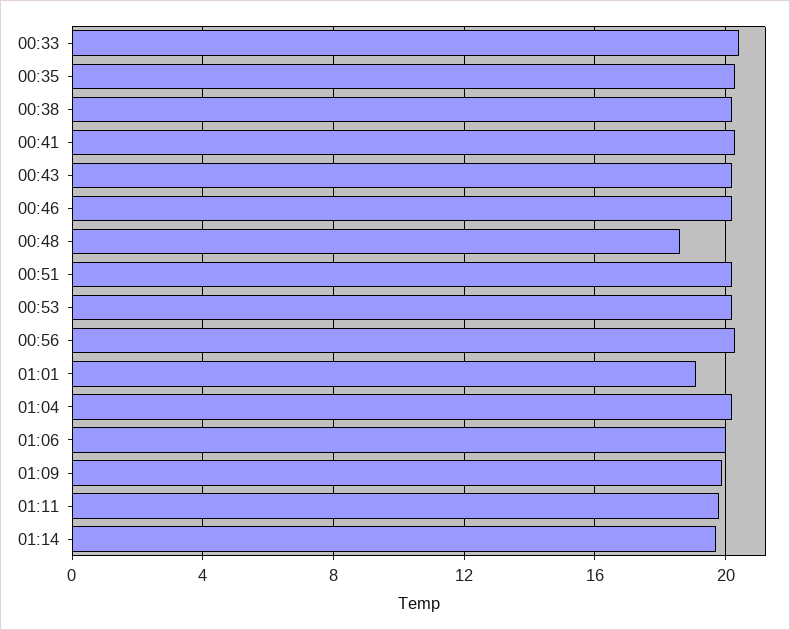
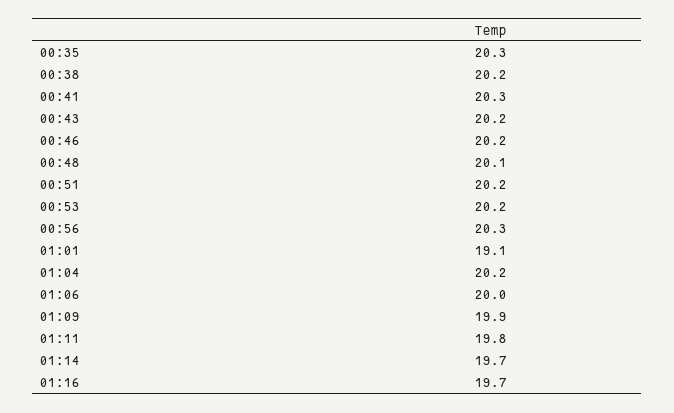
00:33: 20.5 -> none
00:48: 18.5 -> 20.1
01:16: none -> 19.7

